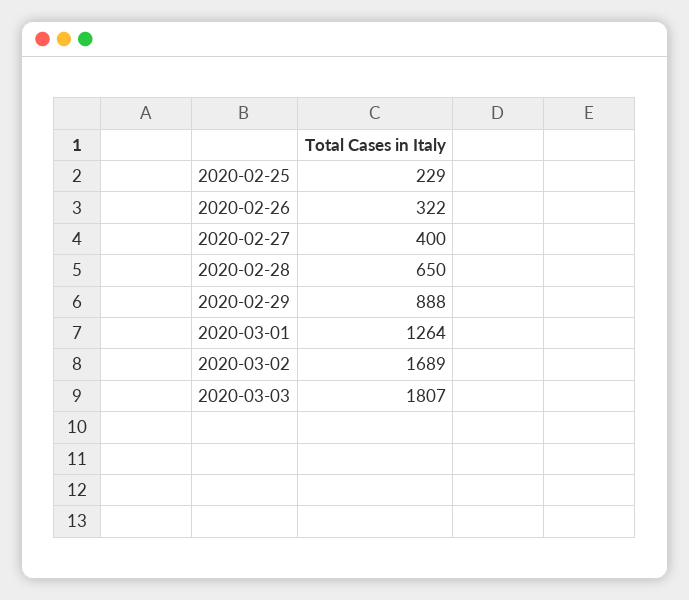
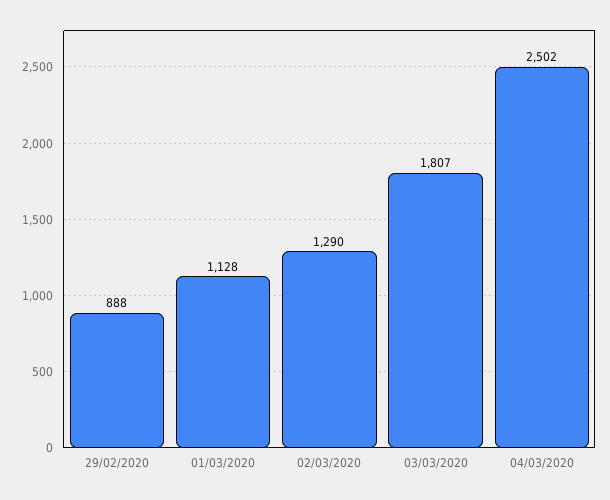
2020-02-25: 229 -> none
2020-02-26: 322 -> none
2020-02-27: 400 -> none
2020-02-28: 650 -> none
2020-03-01: 1264 -> 1128
2020-03-02: 1689 -> 1290
04/03/2020: none -> 2502

